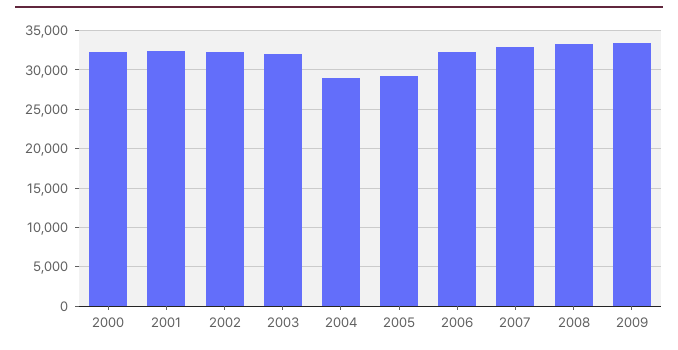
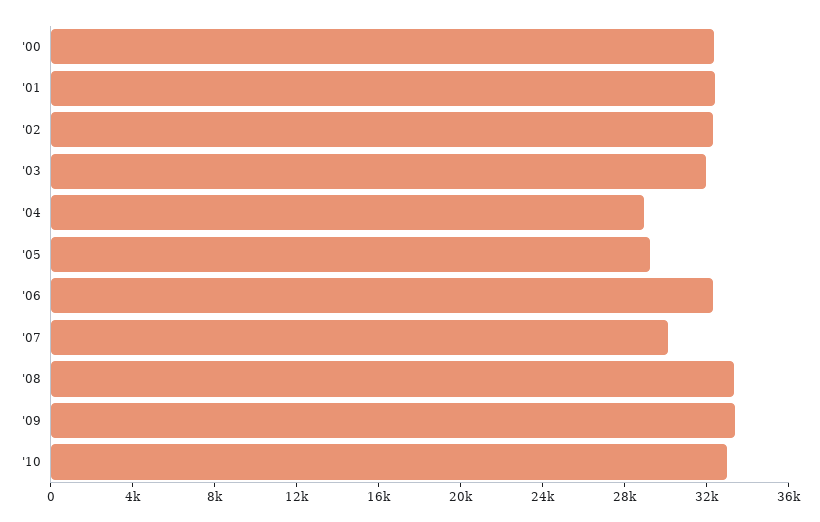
2007: 33000 -> 30000
'10: none -> 33000

